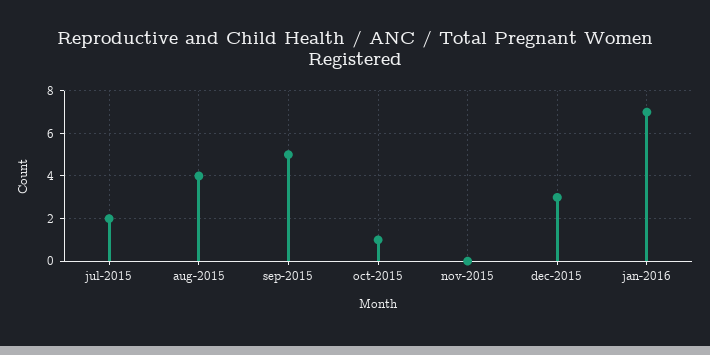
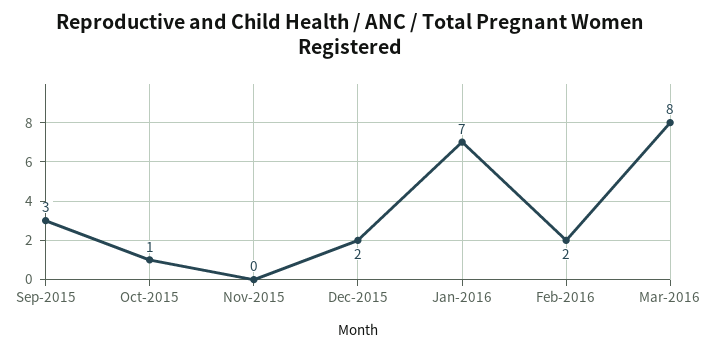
jul-2015: 2 -> none
aug-2015: 4 -> none
sep-2015: 5 -> 3
dec-2015: 3 -> 2
Feb-2016: none -> 2
Mar-2016: none -> 8

